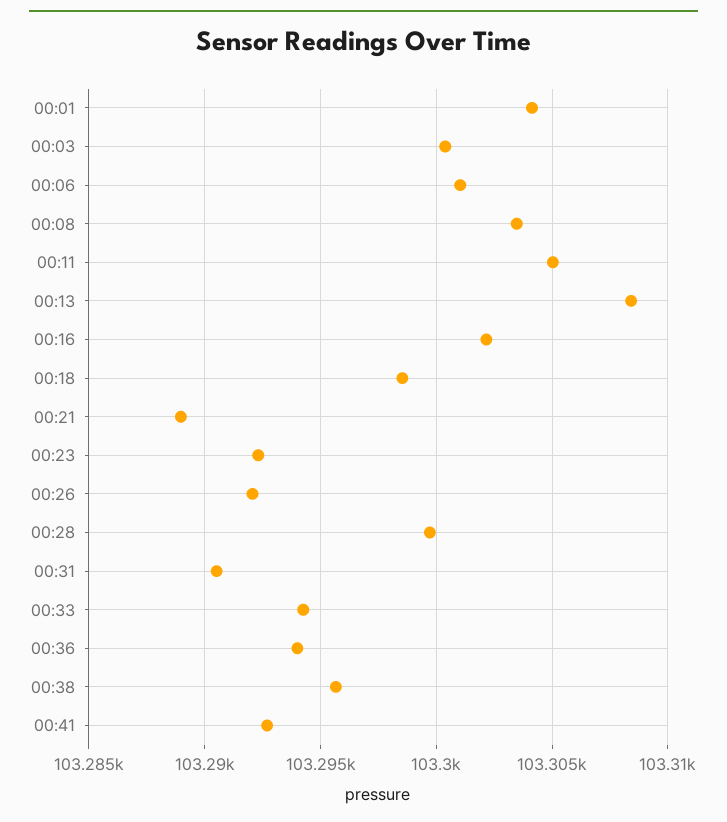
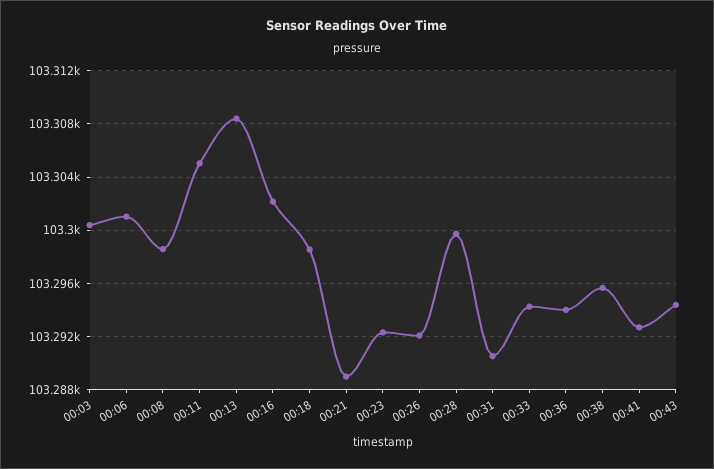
00:01: 103304 -> none
00:08: 103303.5 -> 103298.5
00:43: none -> 103294.5

